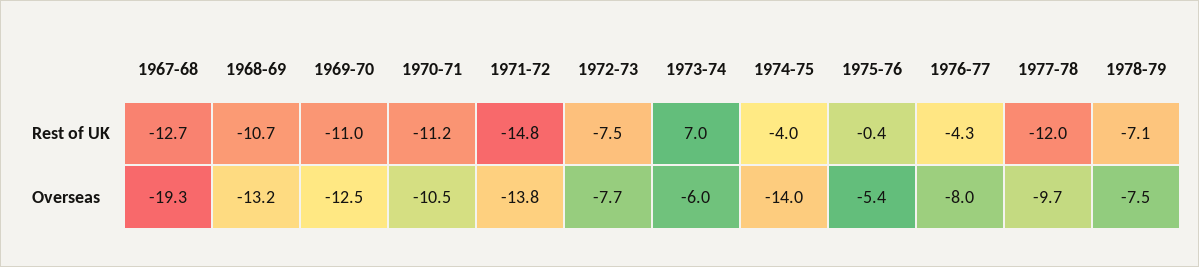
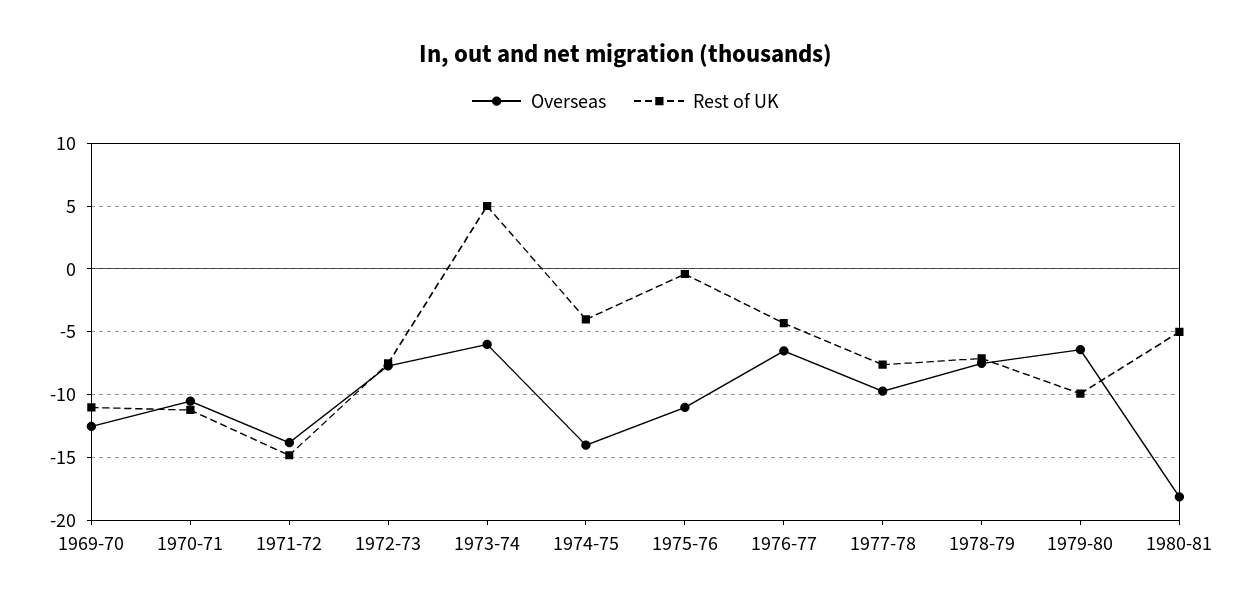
Rest of UK, 1967-68: -12.7 -> none
Rest of UK, 1968-69: -10.7 -> none
Rest of UK, 1973-74: 7 -> 5
Rest of UK, 1977-78: -12 -> -7.5
Overseas, 1967-68: -19.3 -> none
Overseas, 1968-69: -13.2 -> none
Overseas, 1975-76: -5.4 -> -11
Overseas, 1976-77: -8 -> -6.5
Overseas, 1979-80: none -> -6.5
Rest of UK, 1979-80: none -> -10
Overseas, 1980-81: none -> -18
Rest of UK, 1980-81: none -> -5

